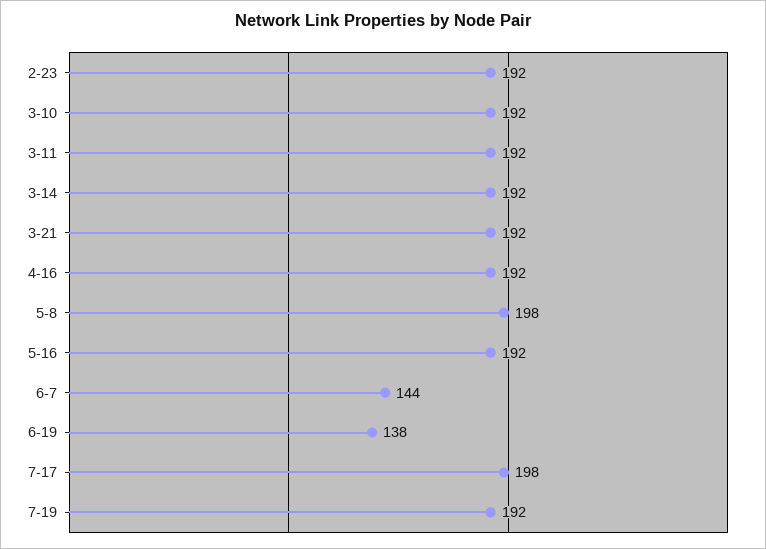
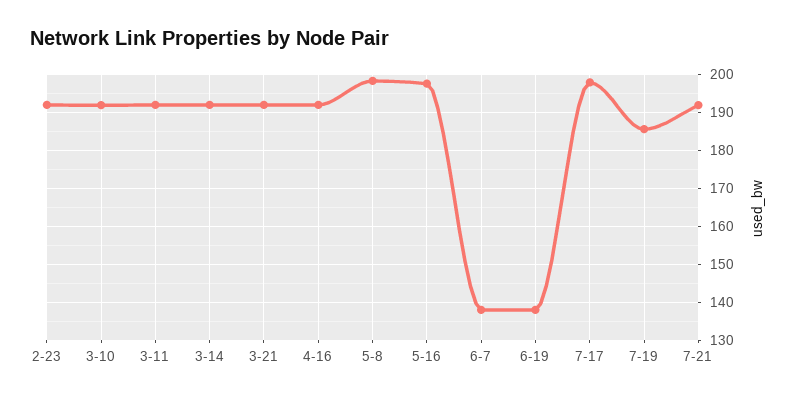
5-16: 192 -> 198
6-7: 144 -> 138
7-19: 192 -> 186
7-21: none -> 192

